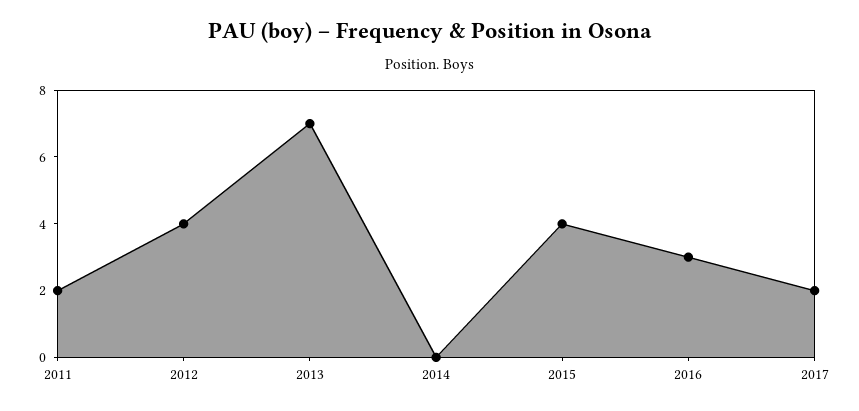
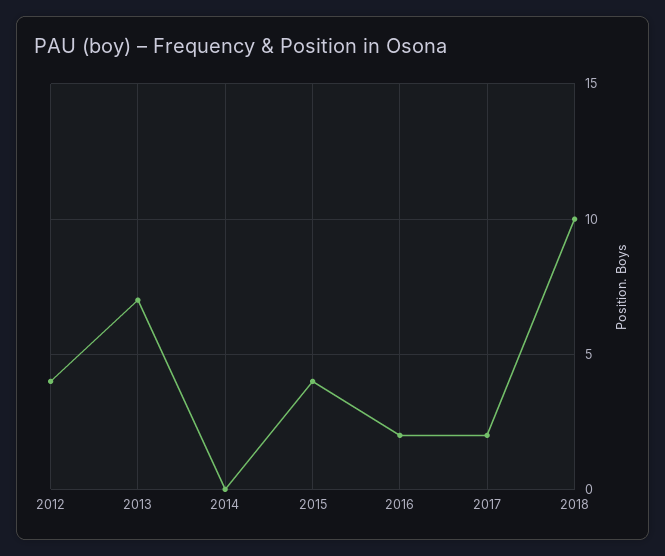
2011: 2 -> none
2016: 3 -> 2
2018: none -> 10

